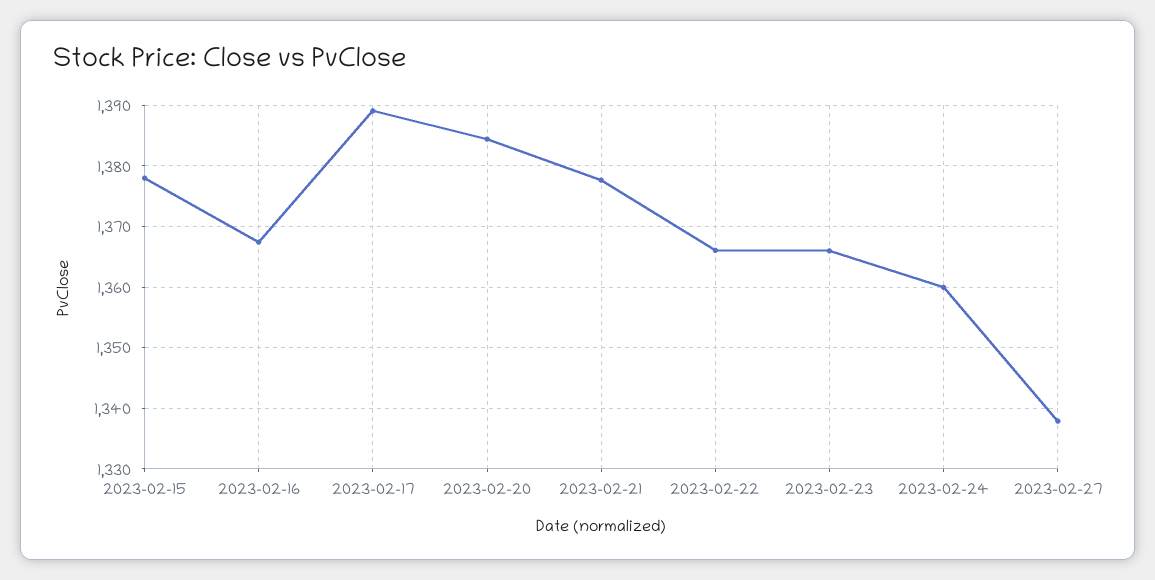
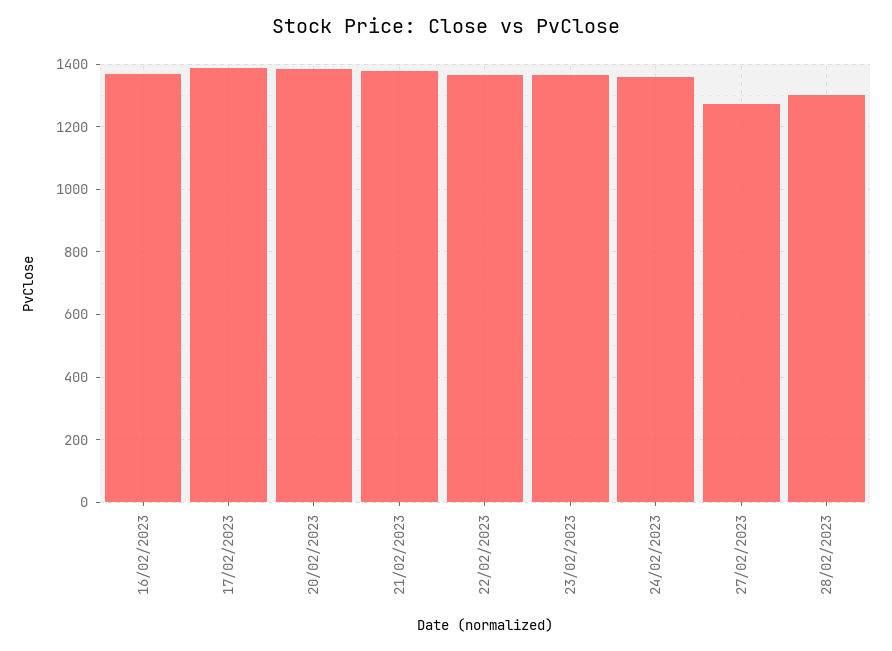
2023-02-15: 1378 -> none
2023-02-27: 1338 -> 1280
28/02/2023: none -> 1300

